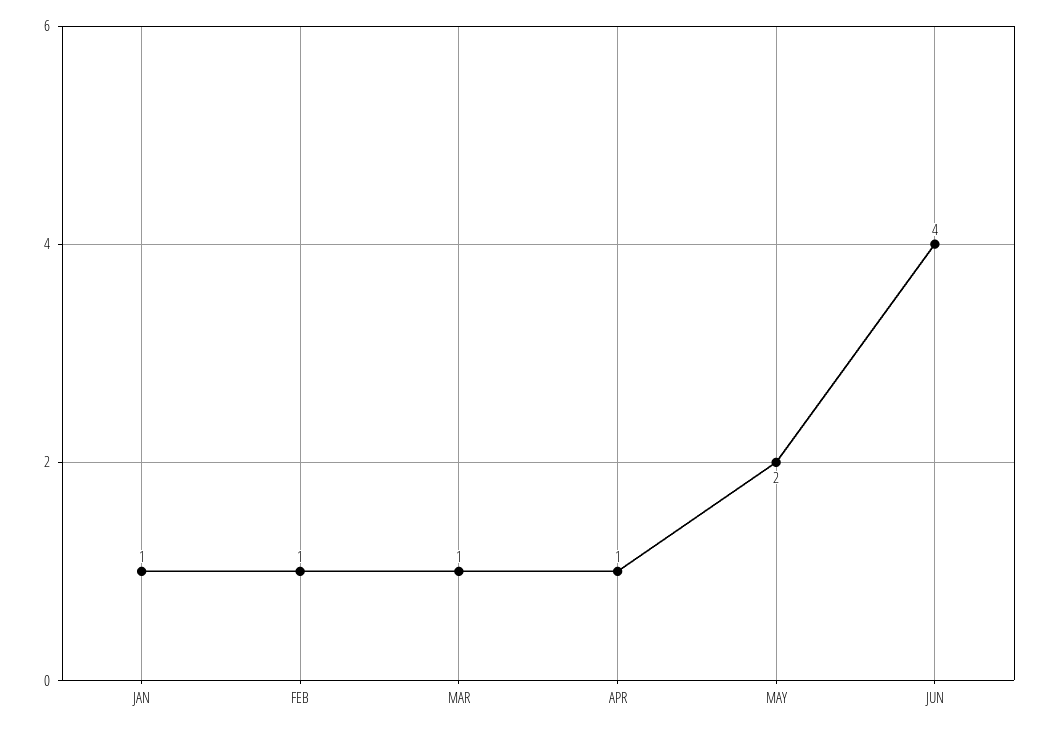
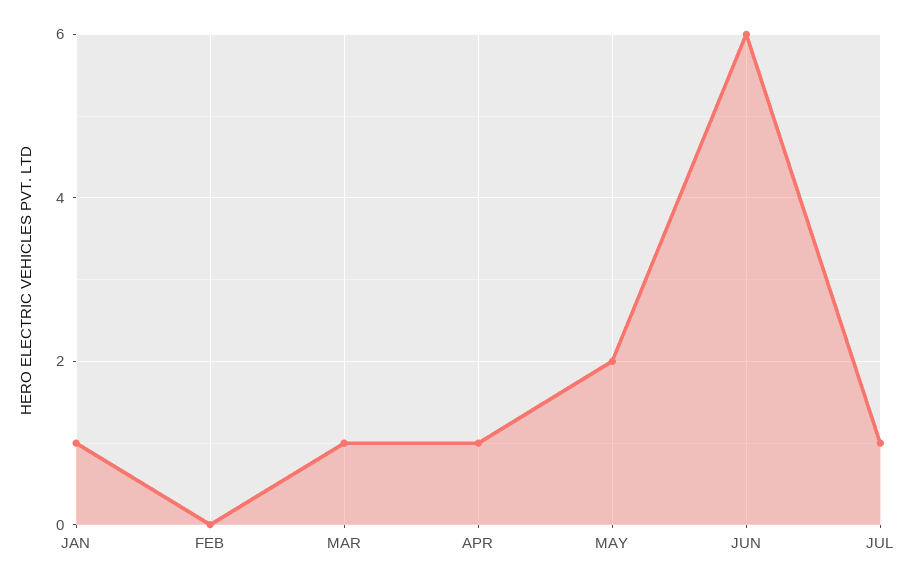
FEB: 1 -> 0
JUN: 4 -> 6
JUL: none -> 1

